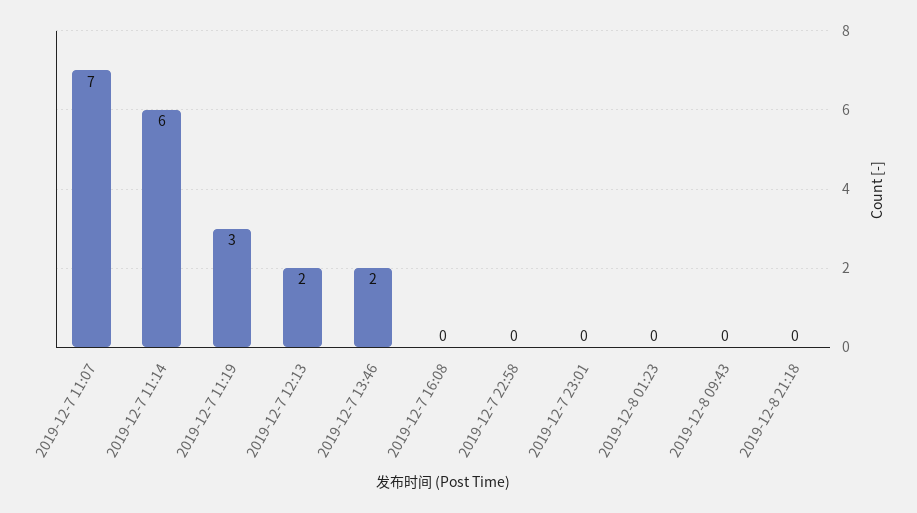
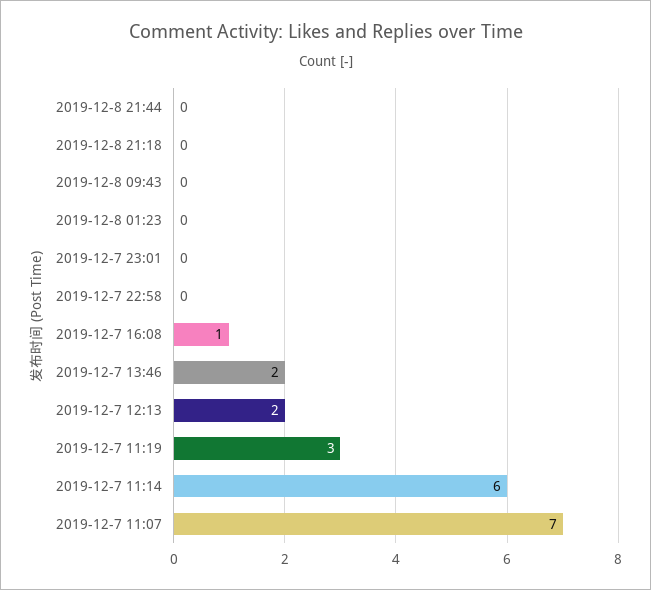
2019-12-7 16:08: 0 -> 1
2019-12-8 21:44: none -> 0

